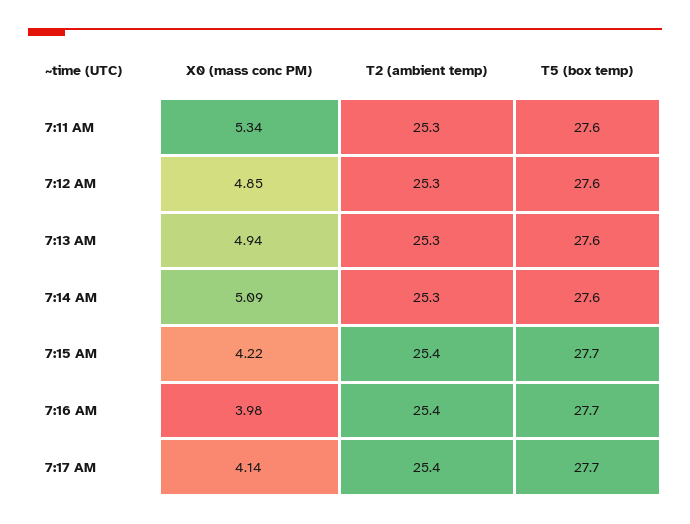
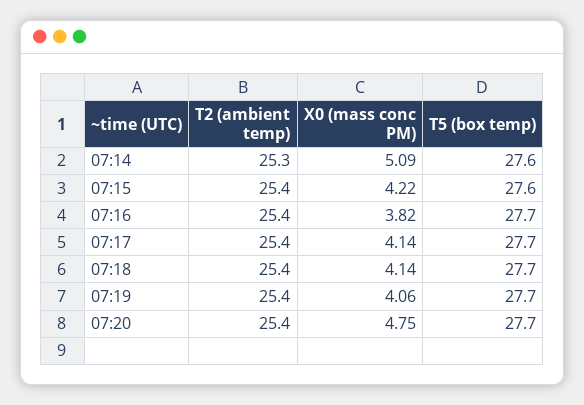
X0 (mass conc PM), 7:11 AM: 5.34 -> none
T2 (ambient temp), 7:11 AM: 25.3 -> none
T5 (box temp), 7:11 AM: 27.6 -> none
X0 (mass conc PM), 7:12 AM: 4.85 -> none
T2 (ambient temp), 7:12 AM: 25.3 -> none
T5 (box temp), 7:12 AM: 27.6 -> none
X0 (mass conc PM), 7:13 AM: 4.94 -> none
T2 (ambient temp), 7:13 AM: 25.3 -> none
T5 (box temp), 7:13 AM: 27.6 -> none
T5 (box temp), 7:15 AM: 27.7 -> 27.6
X0 (mass conc PM), 7:16 AM: 3.98 -> 3.82
T2 (ambient temp), 07:18: none -> 25.4
X0 (mass conc PM), 07:18: none -> 4.14
T5 (box temp), 07:18: none -> 27.7
T2 (ambient temp), 07:19: none -> 25.4
X0 (mass conc PM), 07:19: none -> 4.06
T5 (box temp), 07:19: none -> 27.7
T2 (ambient temp), 07:20: none -> 25.4
X0 (mass conc PM), 07:20: none -> 4.75
T5 (box temp), 07:20: none -> 27.7

